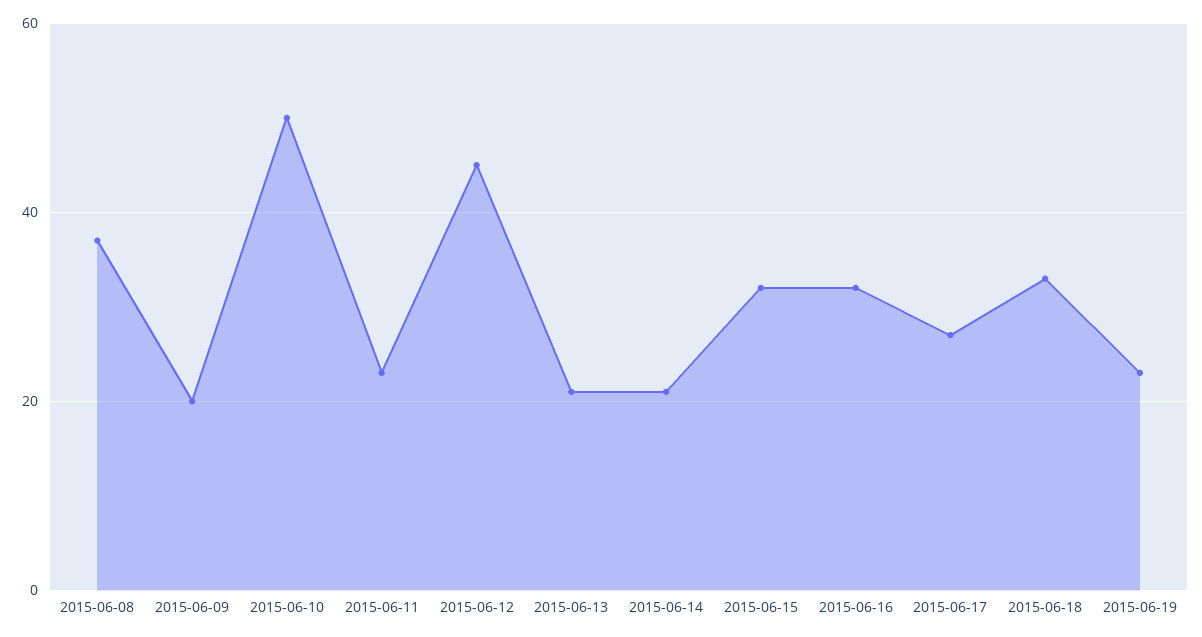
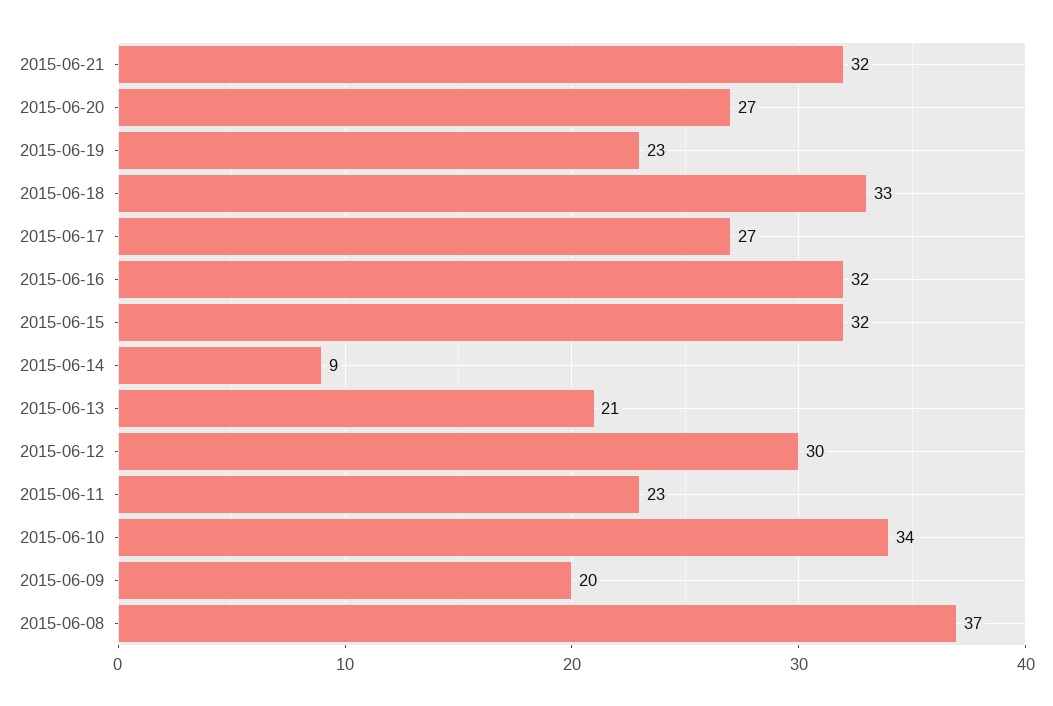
2015-06-10: 50 -> 34
2015-06-12: 45 -> 30
2015-06-14: 20 -> 9
2015-06-21: none -> 32
2015-06-20: none -> 27

